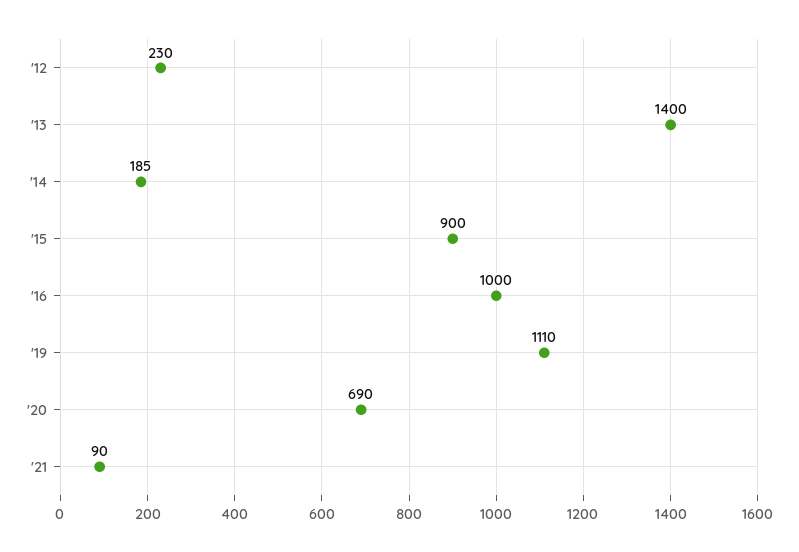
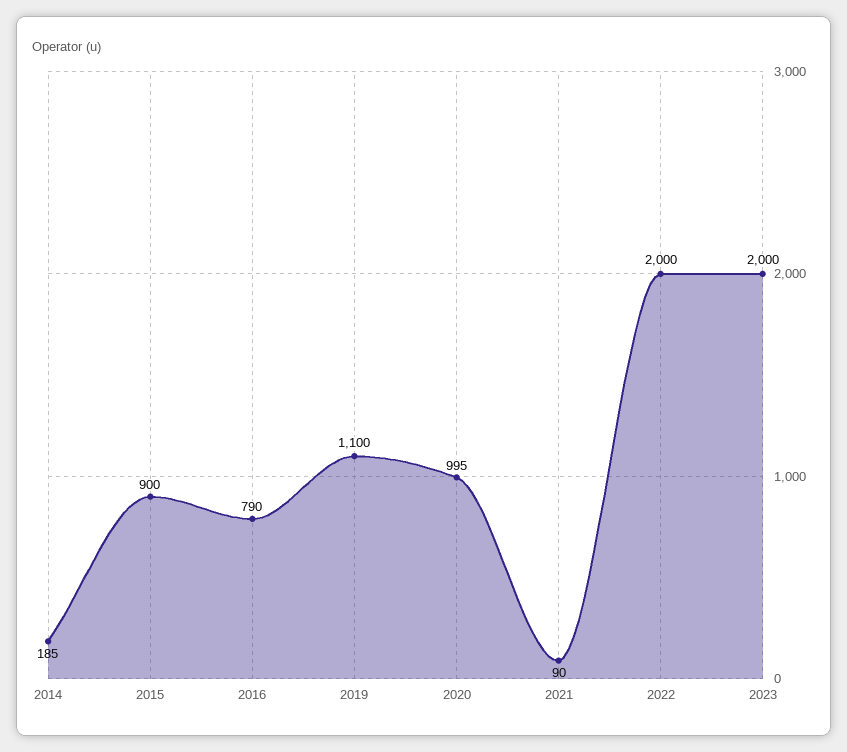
'12: 230 -> none
'13: 1400 -> none
'16: 1000 -> 790
'19: 1110 -> 1100
'20: 690 -> 995
2022: none -> 2000
2023: none -> 2000

